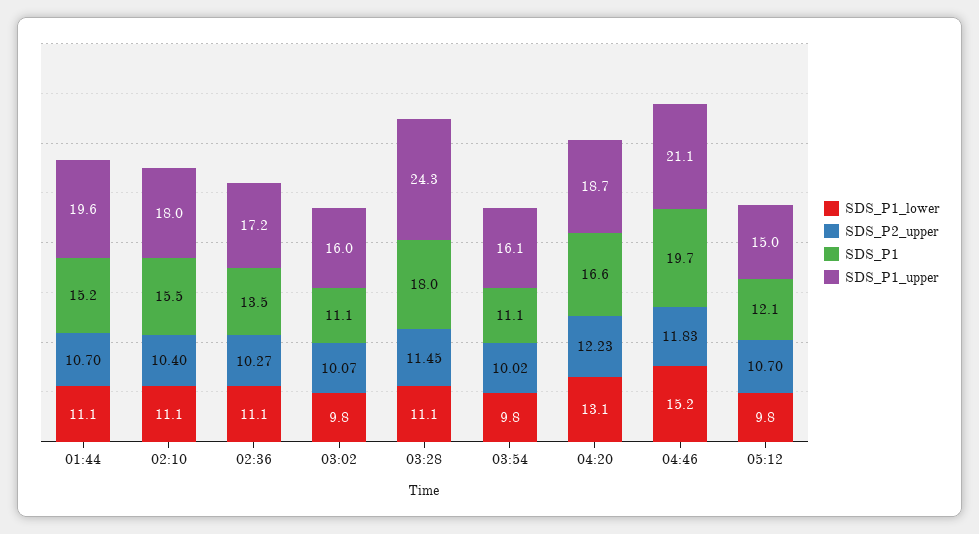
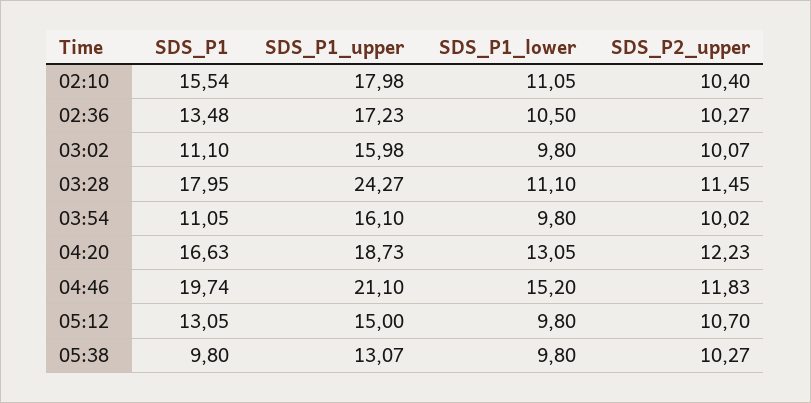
SDS_P1_lower, 01:44: 11.1 -> none
SDS_P2_upper, 01:44: 10.7 -> none
SDS_P1, 01:44: 15.2 -> none
SDS_P1_upper, 01:44: 19.6 -> none
SDS_P1_lower, 02:36: 11.1 -> 10.5
SDS_P1, 05:12: 12.1 -> 13.05
SDS_P1, 05:38: none -> 9.8
SDS_P1_upper, 05:38: none -> 13.07
SDS_P1_lower, 05:38: none -> 9.8
SDS_P2_upper, 05:38: none -> 10.27

